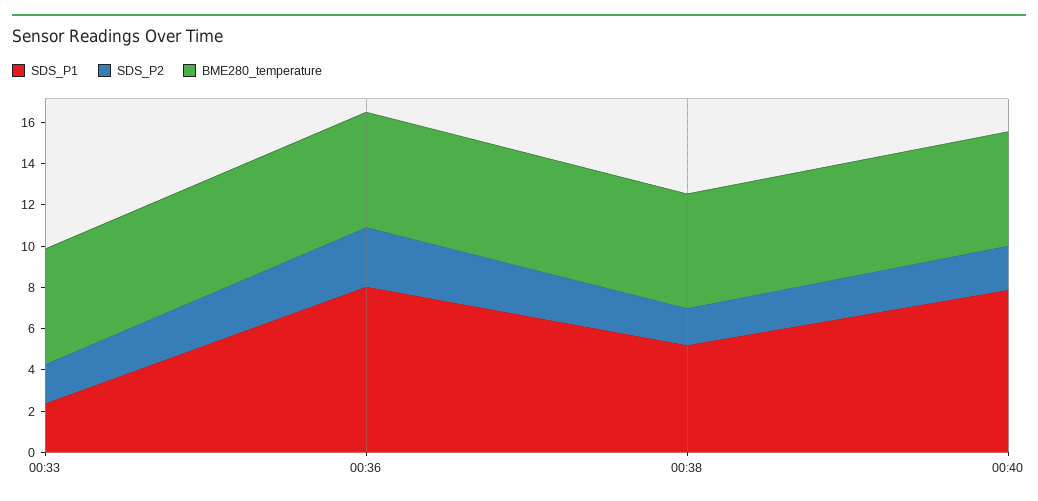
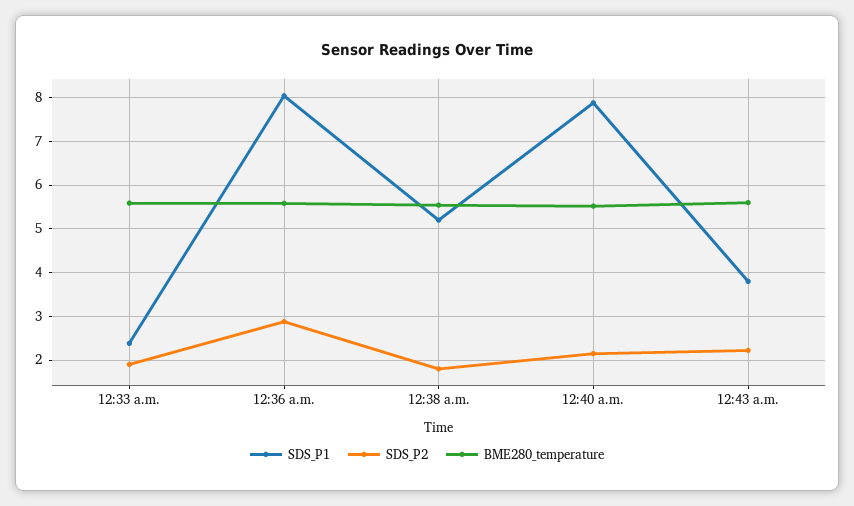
SDS_P1, 12:43 a.m.: none -> 3.8
SDS_P2, 12:43 a.m.: none -> 2.2
BME280_temperature, 12:43 a.m.: none -> 5.6

